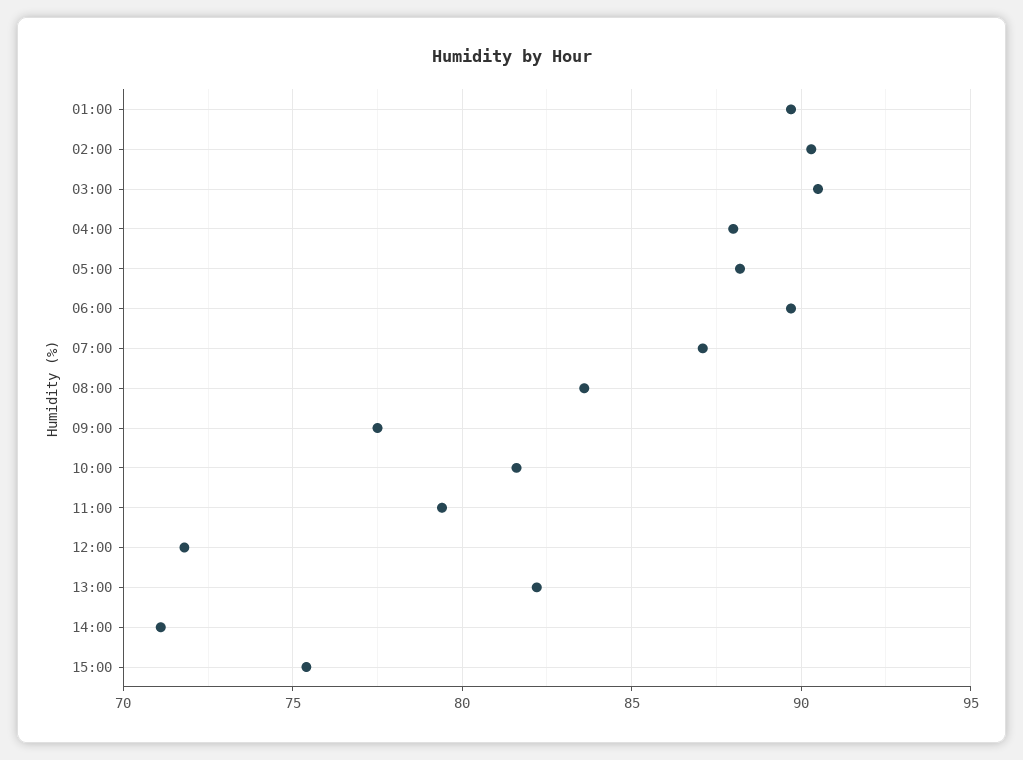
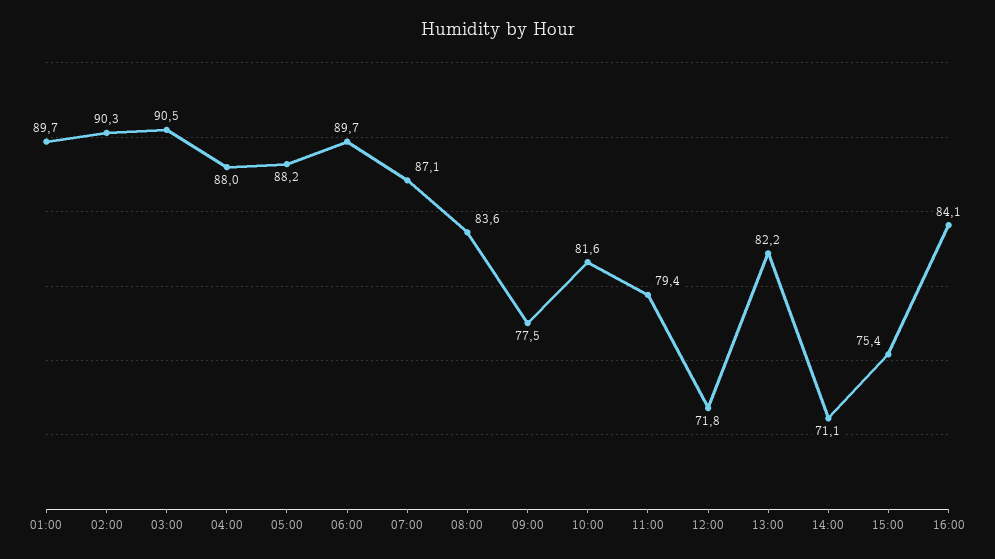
16:00: none -> 84.1

